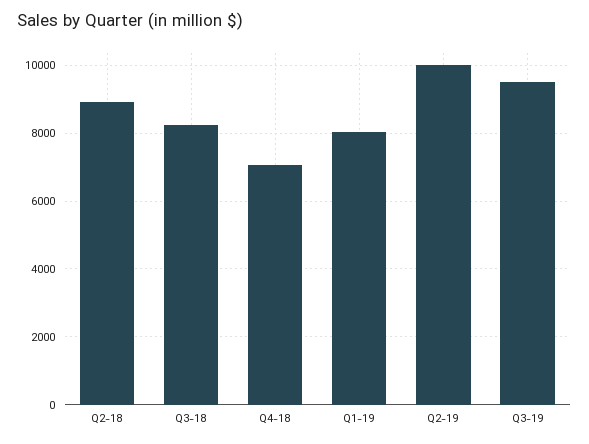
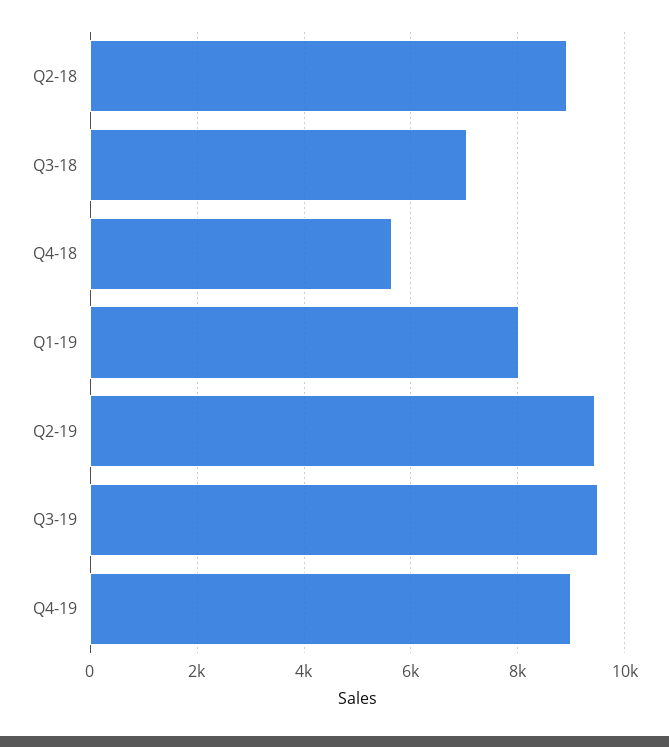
Q3-18: 8200 -> 7000
Q4-18: 7000 -> 5600
Q2-19: 10000 -> 9400
Q4-19: none -> 9000

